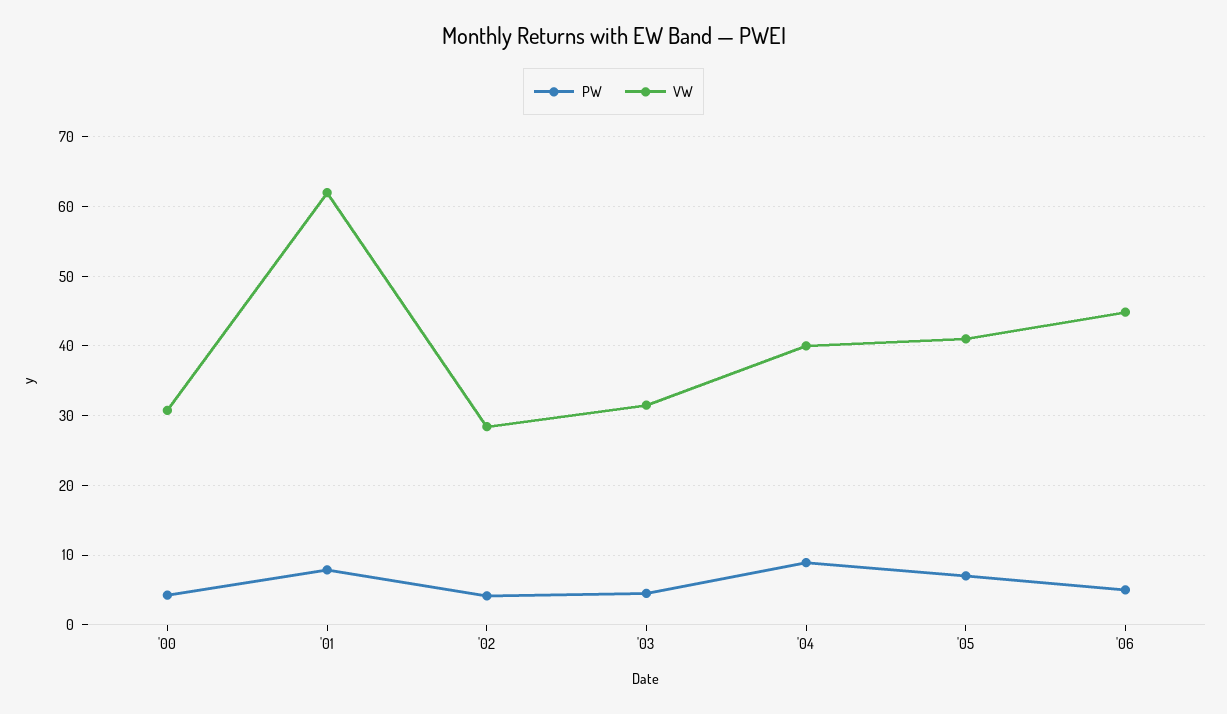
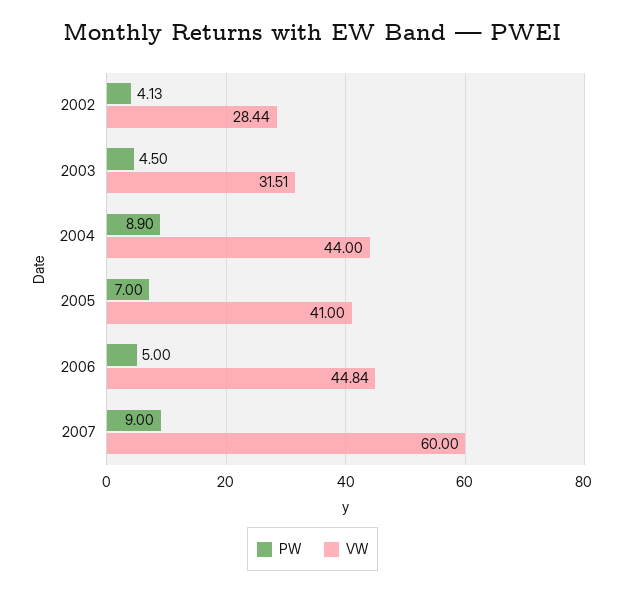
PW, '00: 4 -> none
VW, '00: 31 -> none
PW, '01: 8 -> none
VW, '01: 62 -> none
VW, '04: 40 -> 44
PW, 2007: none -> 9
VW, 2007: none -> 60

